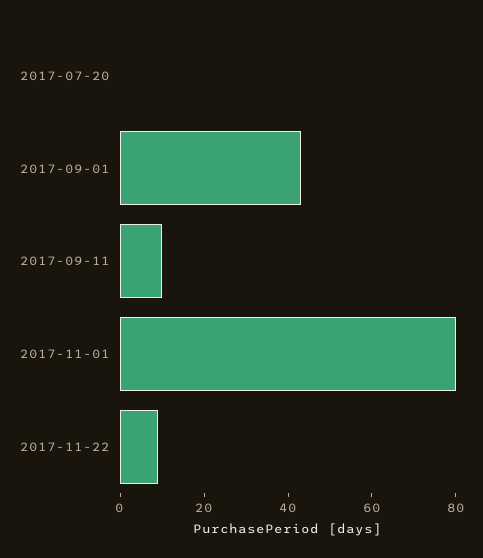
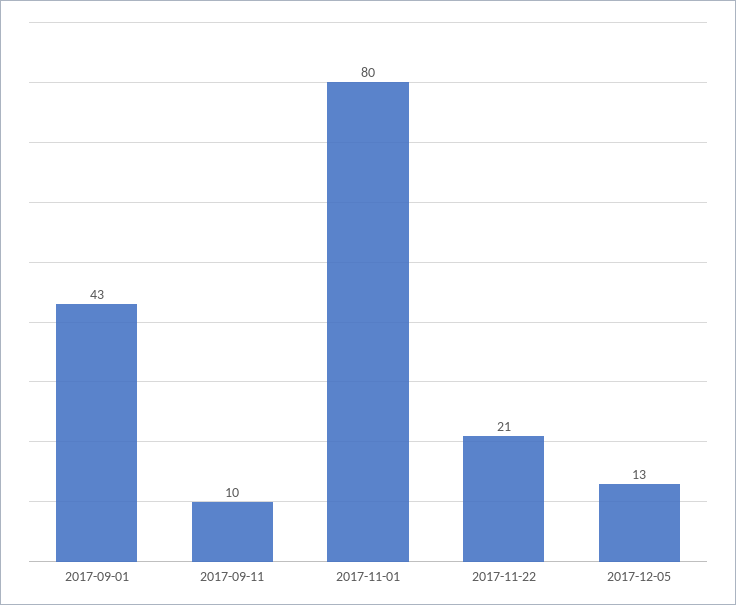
2017-07-20: 0 -> none
2017-11-22: 10 -> 21
2017-12-05: none -> 13

